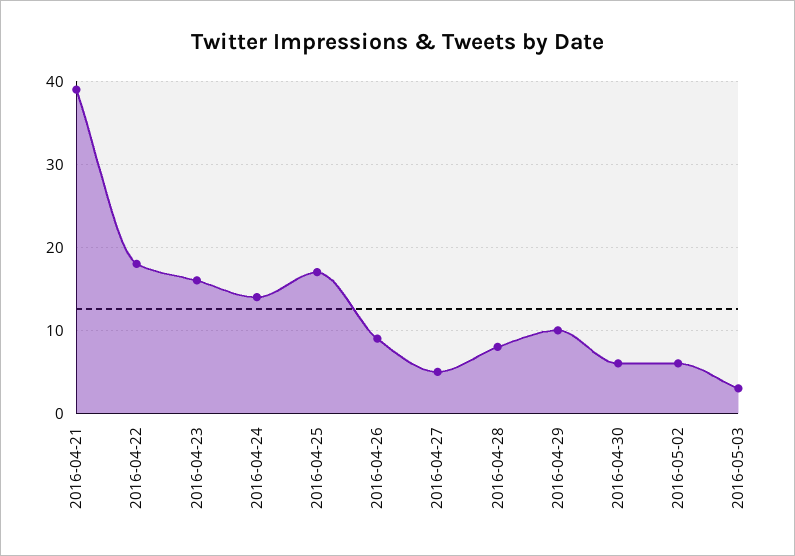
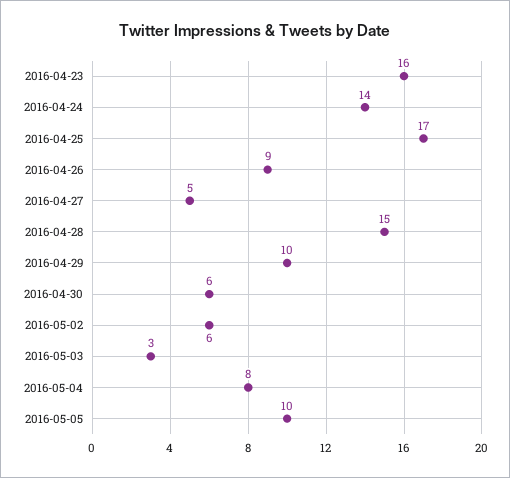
2016-04-21: 39 -> none
2016-04-22: 18 -> none
2016-04-28: 8 -> 15
2016-05-04: none -> 8
2016-05-05: none -> 10

